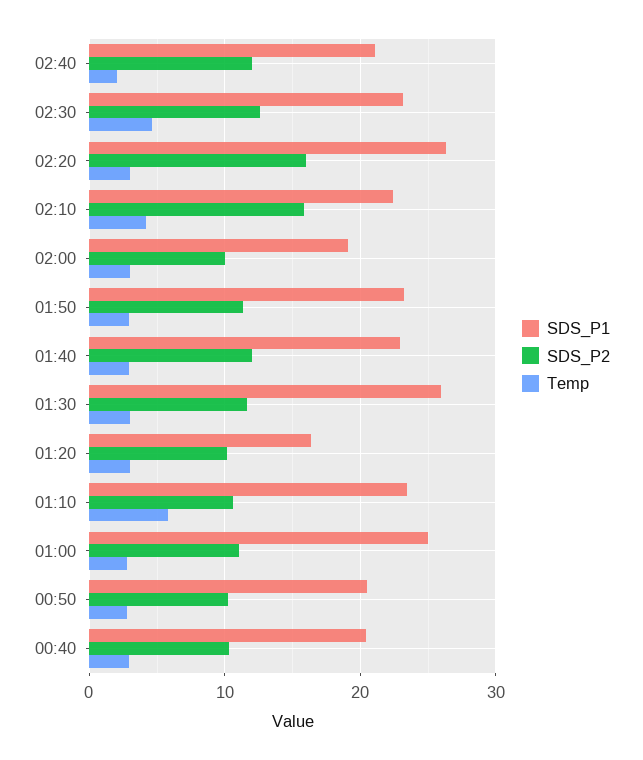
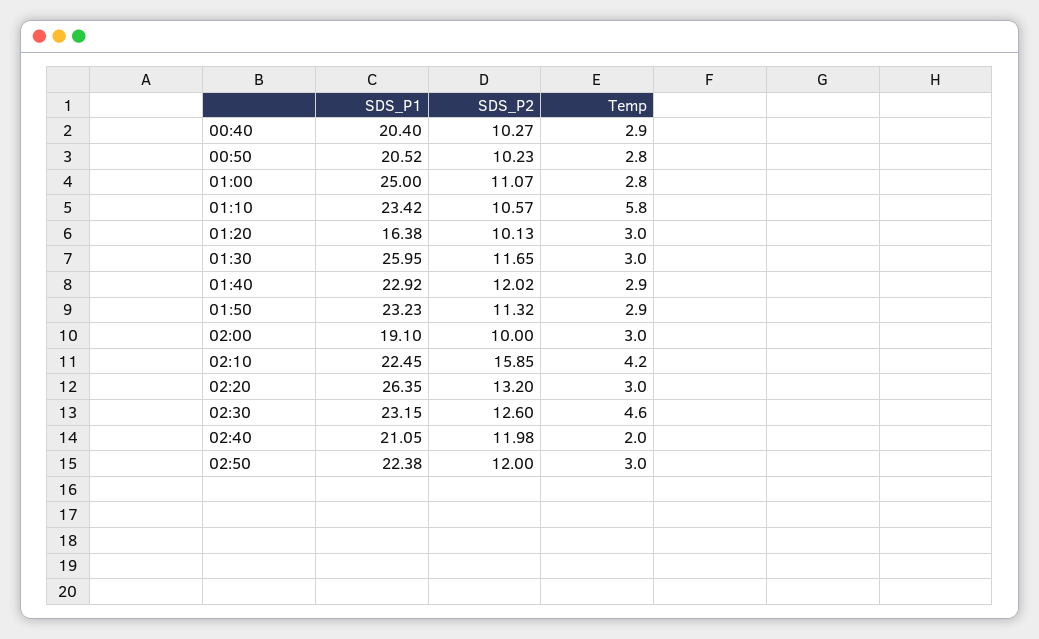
SDS_P2, 02:20: 16 -> 13.2
SDS_P1, 02:50: none -> 22.38
SDS_P2, 02:50: none -> 12
Temp, 02:50: none -> 3

